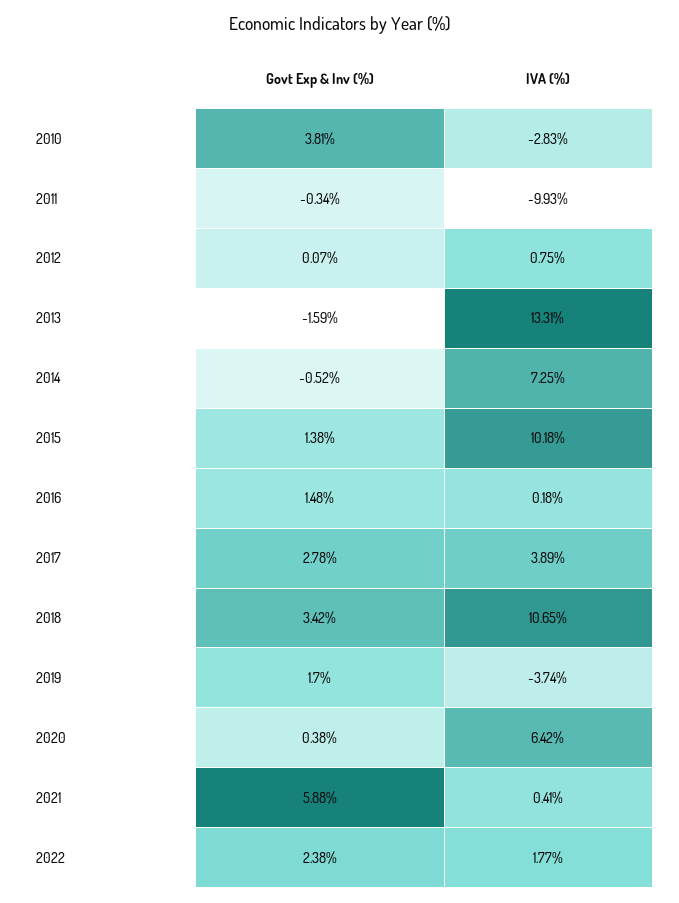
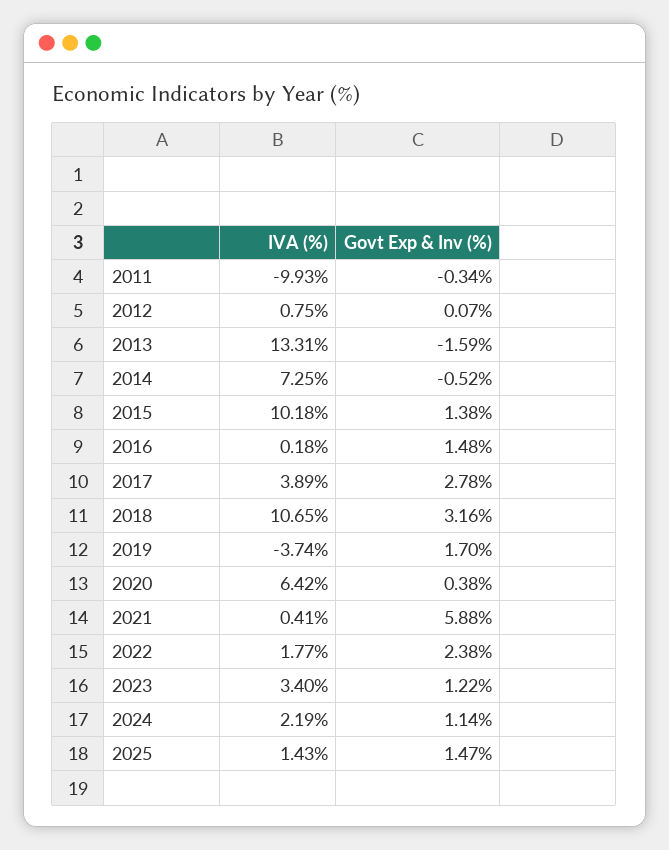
Govt Exp & Inv (%), 2010: 3.81 -> none
IVA (%), 2010: -2.83 -> none
Govt Exp & Inv (%), 2018: 3.42 -> 3.16
IVA (%), 2023: none -> 3.4
Govt Exp & Inv (%), 2023: none -> 1.22
IVA (%), 2024: none -> 2.19
Govt Exp & Inv (%), 2024: none -> 1.14
IVA (%), 2025: none -> 1.43
Govt Exp & Inv (%), 2025: none -> 1.47

